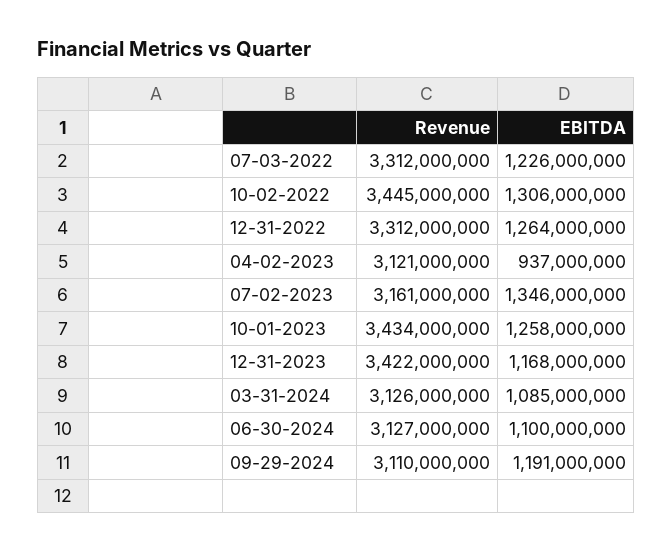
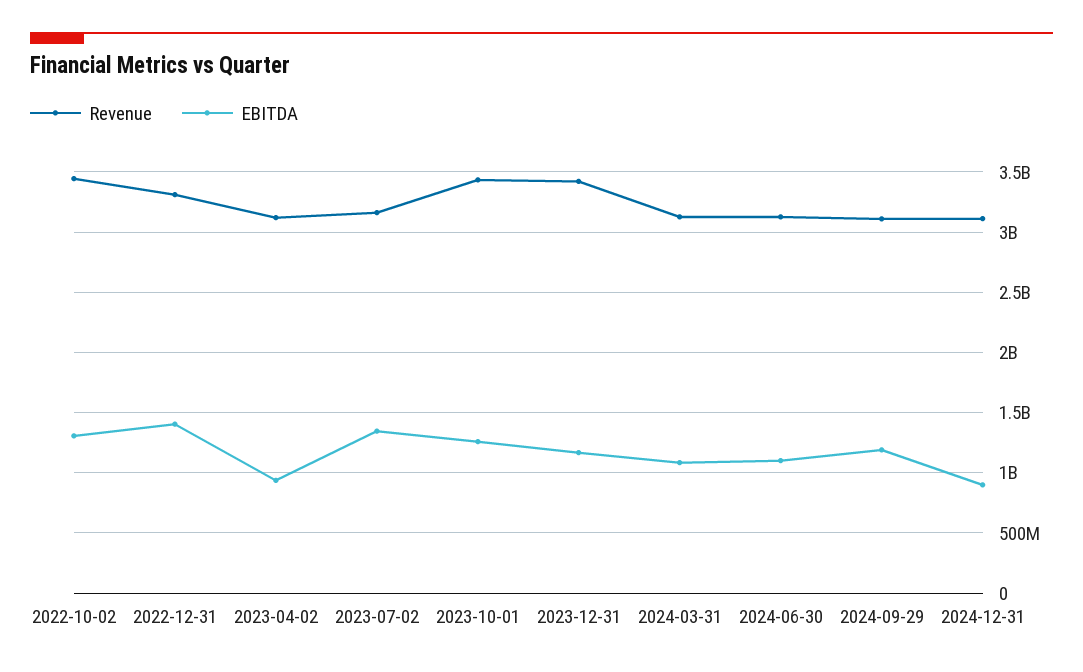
Revenue, 07-03-2022: 3312000000 -> none
EBITDA, 07-03-2022: 1226000000 -> none
EBITDA, 12-31-2022: 1264000000 -> 1400000000
Revenue, 2024-12-31: none -> 3100000000
EBITDA, 2024-12-31: none -> 900000000

